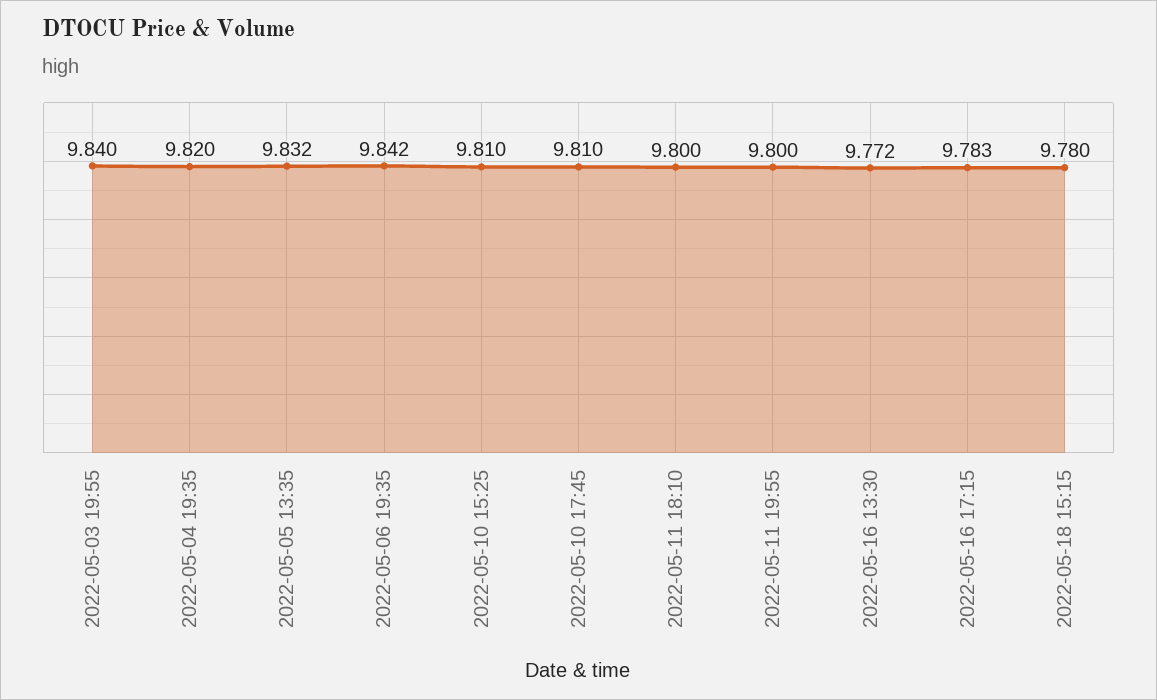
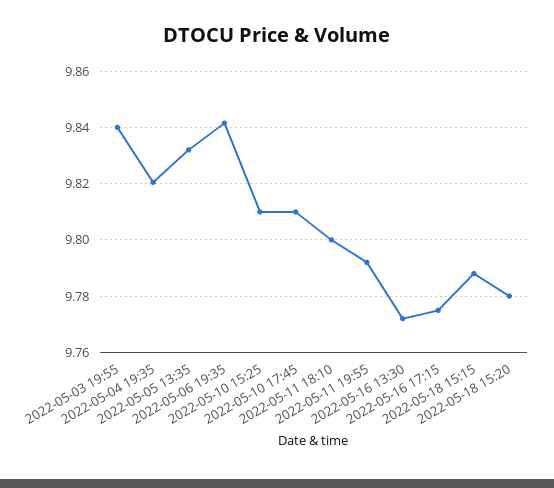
2022-05-11 19:55: 9.8 -> 9.7925
2022-05-16 17:15: 9.783 -> 9.775
2022-05-18 15:15: 9.78 -> 9.7875
2022-05-18 15:20: none -> 9.78

